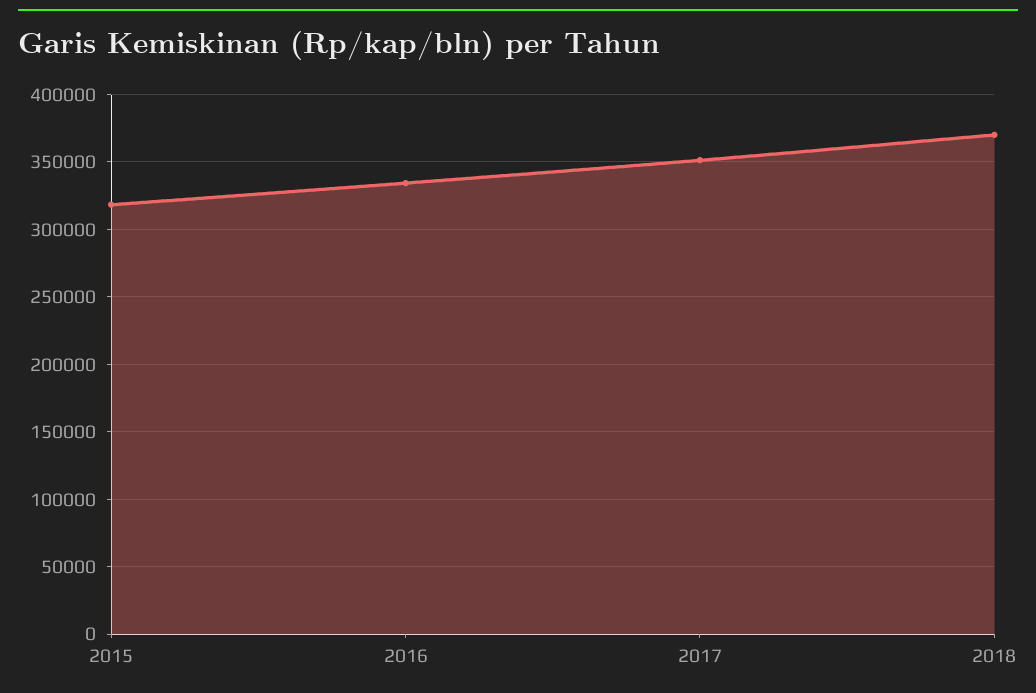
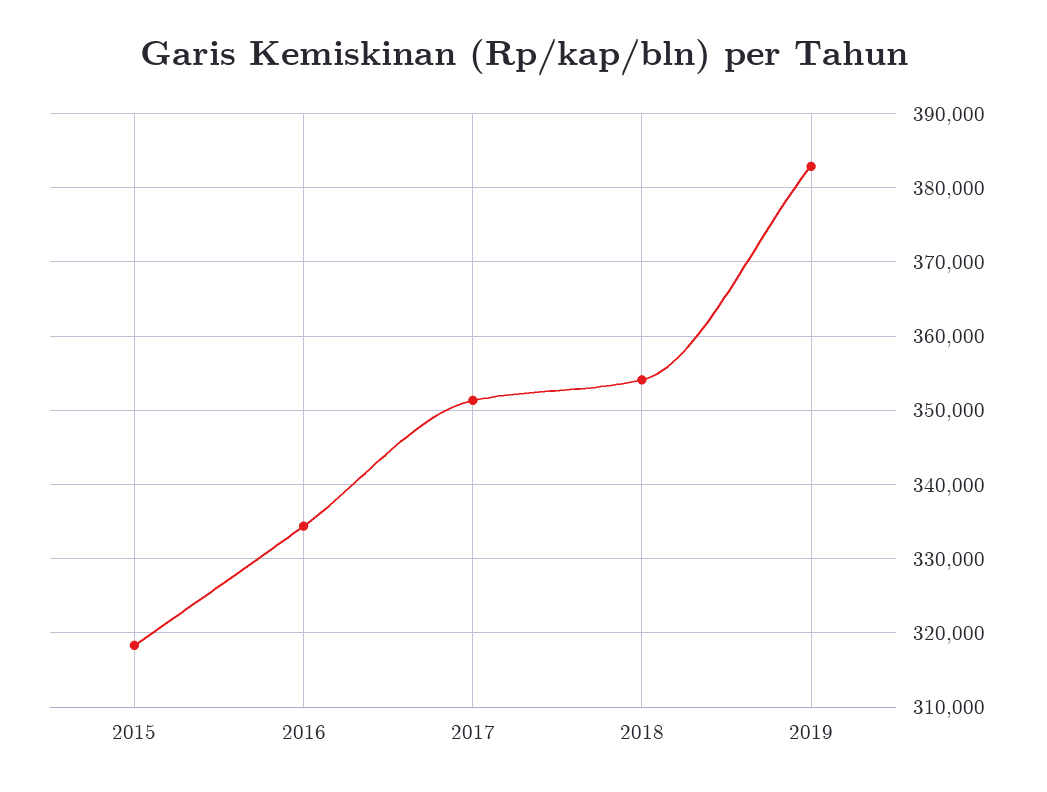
2018: 370000 -> 354000
2019: none -> 383000

